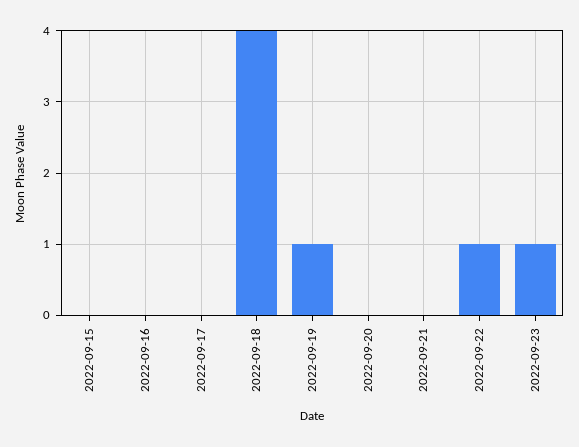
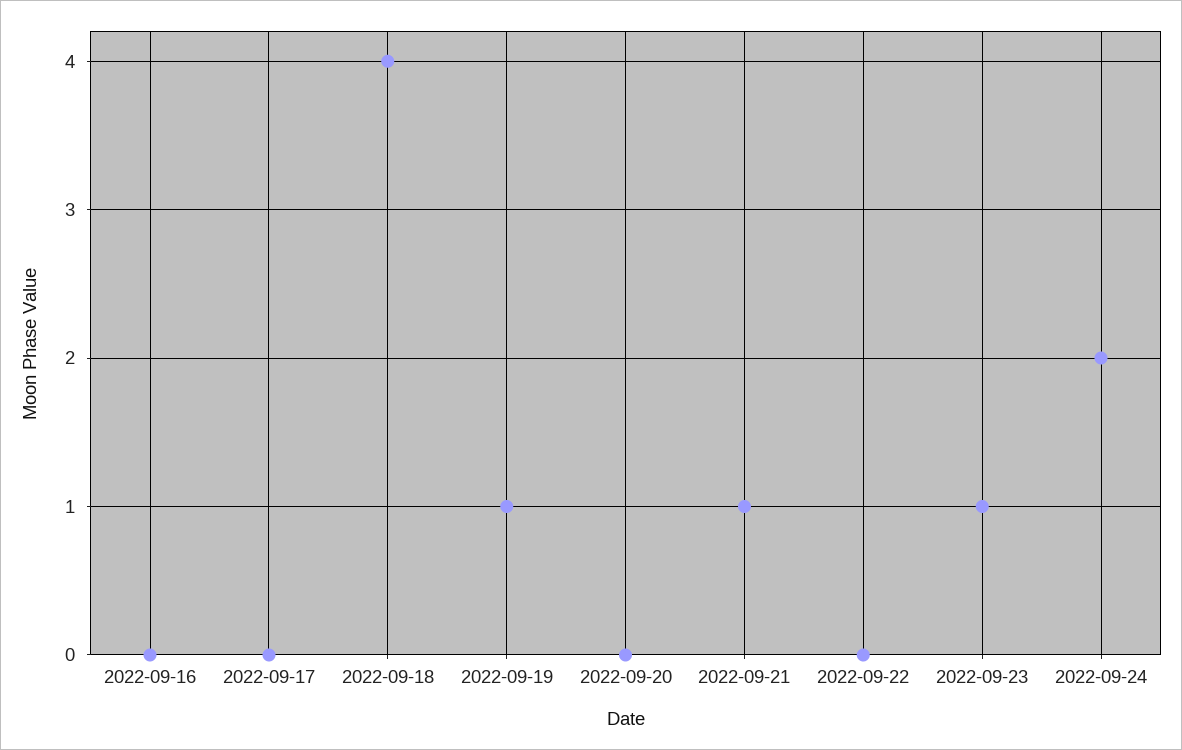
2022-09-15: 0 -> none
2022-09-21: 0 -> 1
2022-09-22: 1 -> 0
2022-09-24: none -> 2

